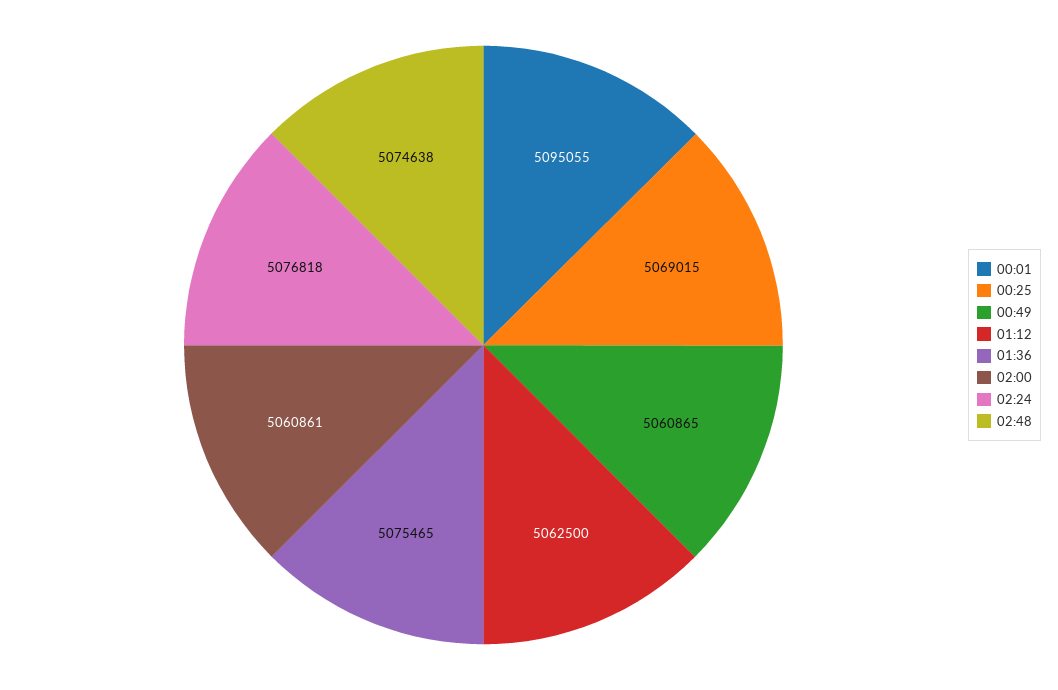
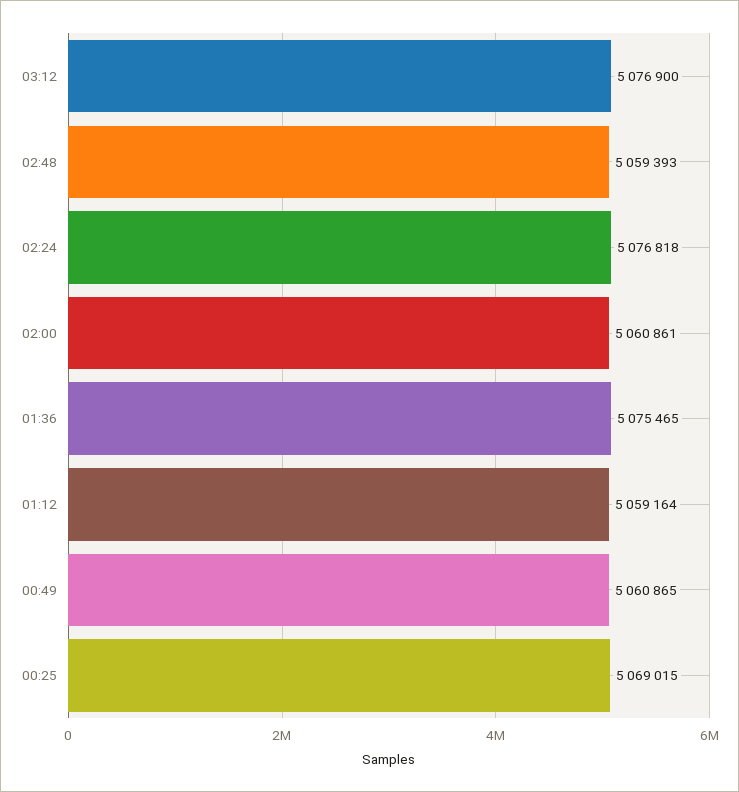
00:01: 5095055 -> none
01:12: 5062500 -> 5059164
02:48: 5074638 -> 5059393
03:12: none -> 5076900

